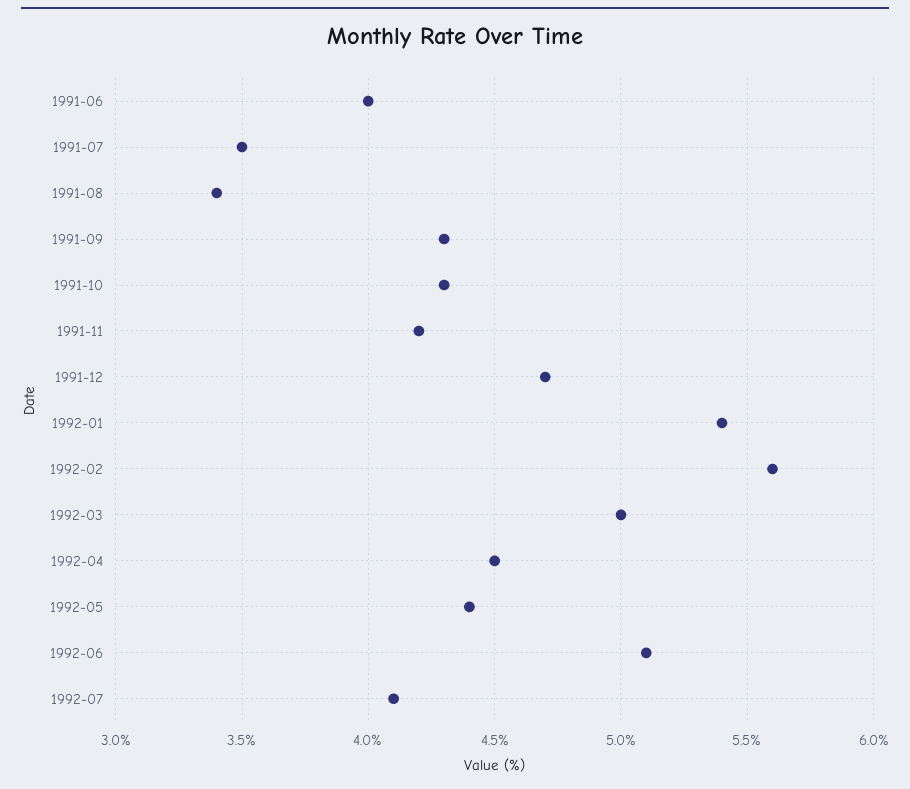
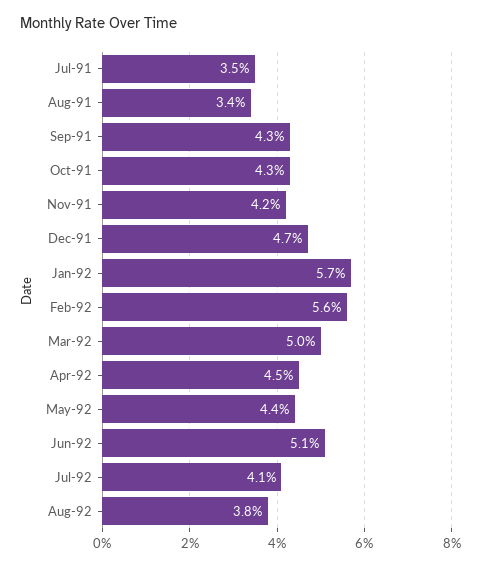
1991-06: 4 -> none
1992-01: 5.4 -> 5.7
Aug-92: none -> 3.8

